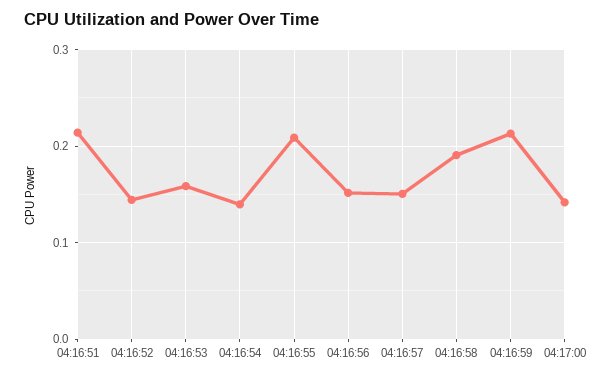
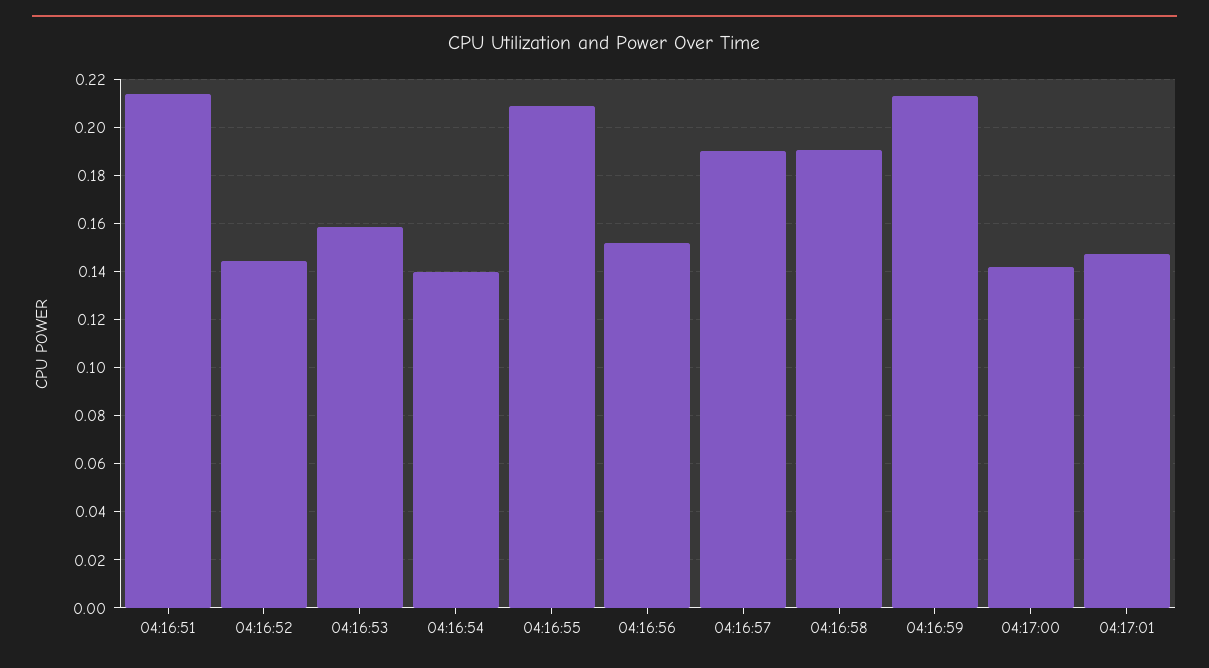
04:16:57: 0.15 -> 0.19
04:17:01: none -> 0.1475

